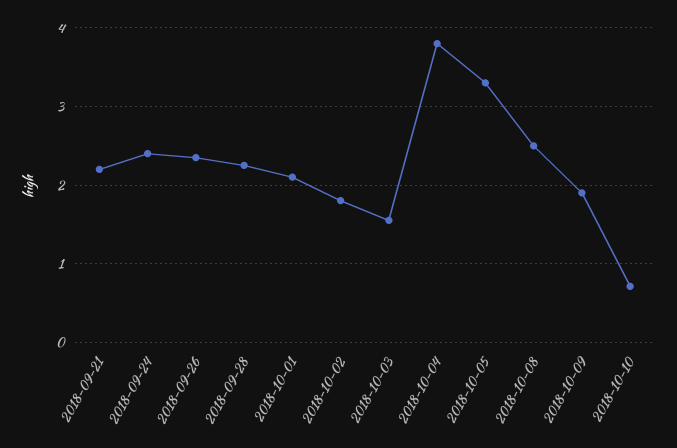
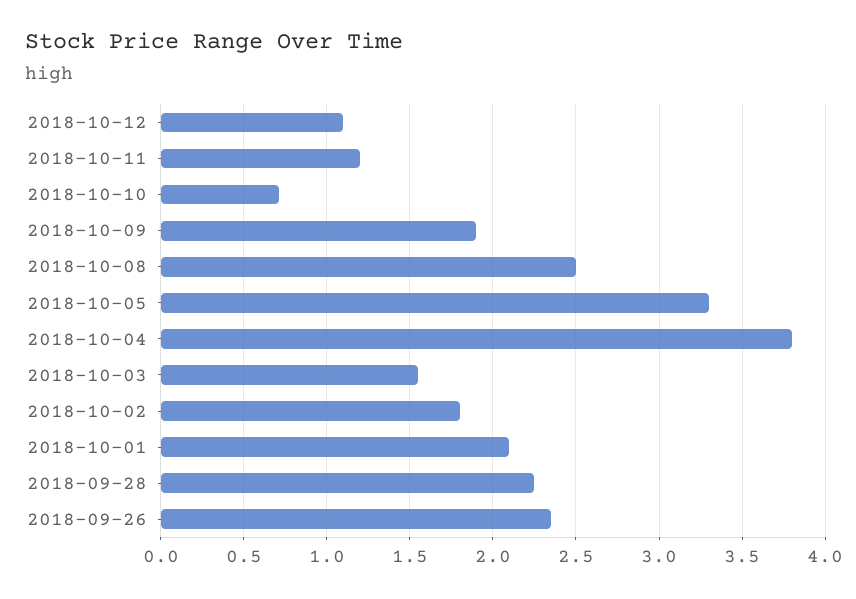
2018-09-21: 2.2 -> none
2018-09-24: 2.4 -> none
2018-10-12: none -> 1.1
2018-10-11: none -> 1.2

